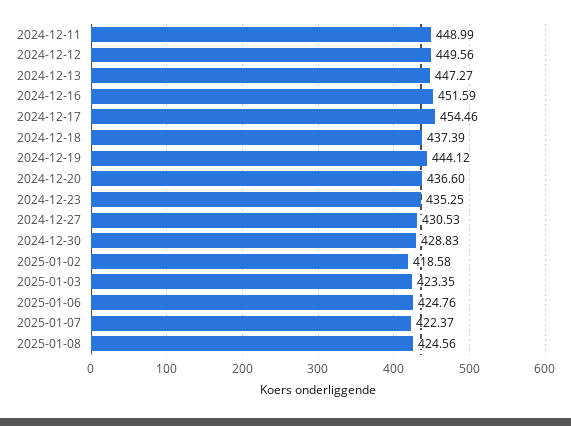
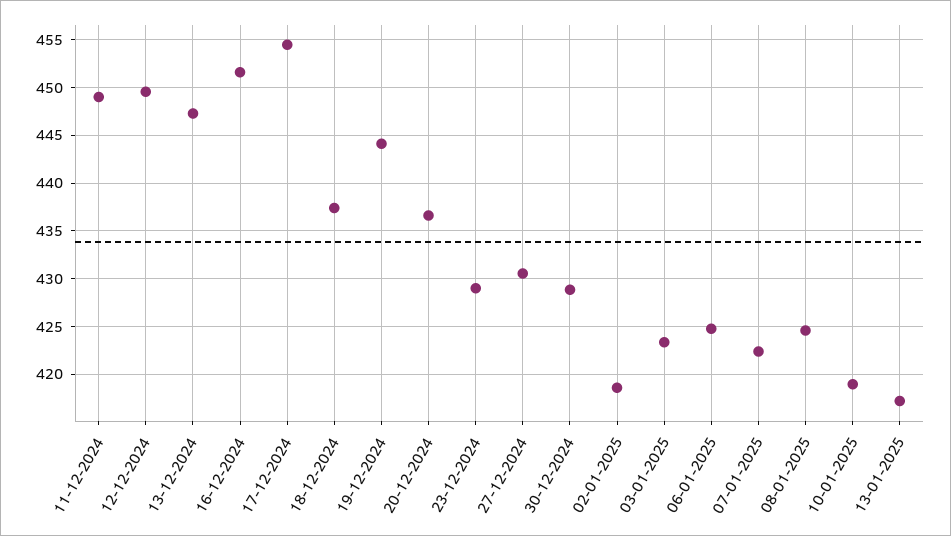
2024-12-23: 435.25 -> 429
10-01-2025: none -> 419
13-01-2025: none -> 417

